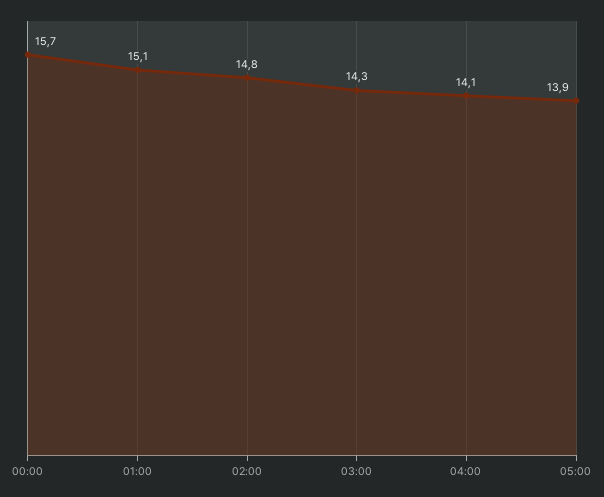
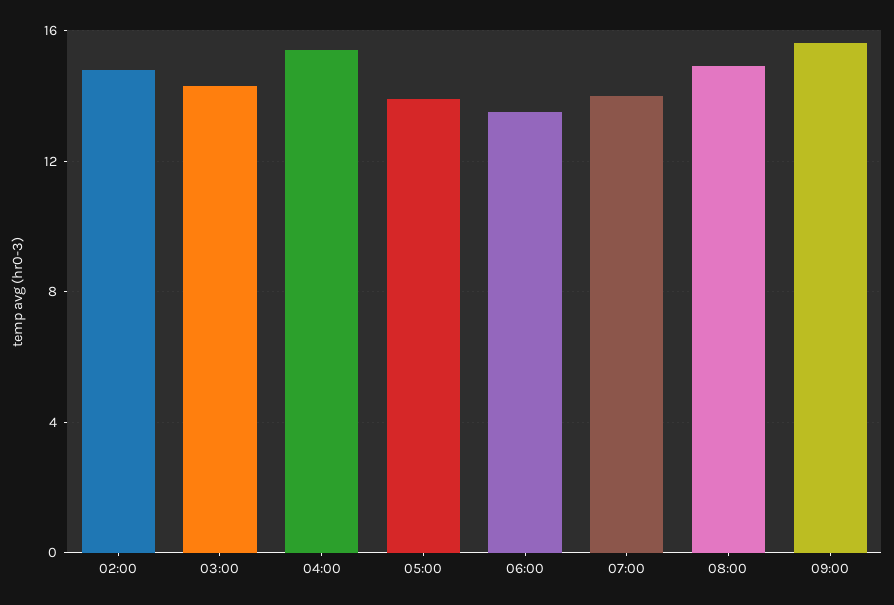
00:00: 15.7 -> none
01:00: 15.1 -> none
04:00: 14.1 -> 15.5
06:00: none -> 13.5
07:00: none -> 14
08:00: none -> 15
09:00: none -> 15.5

